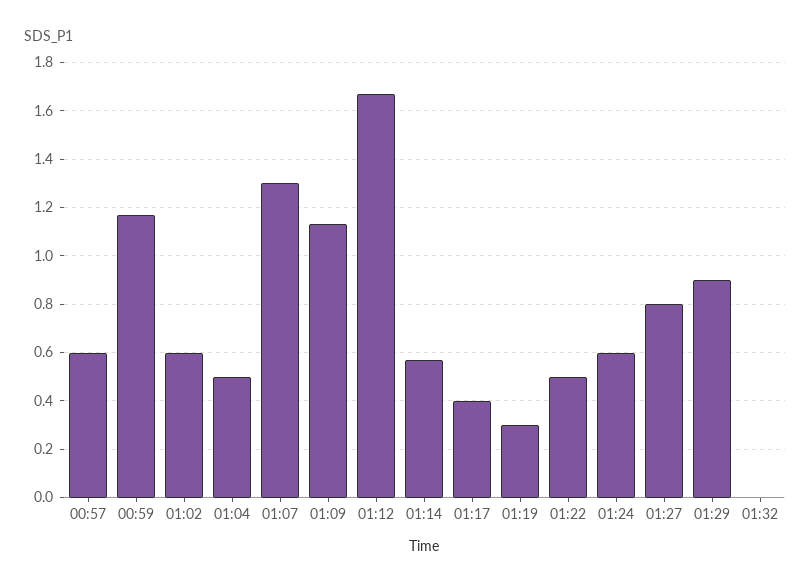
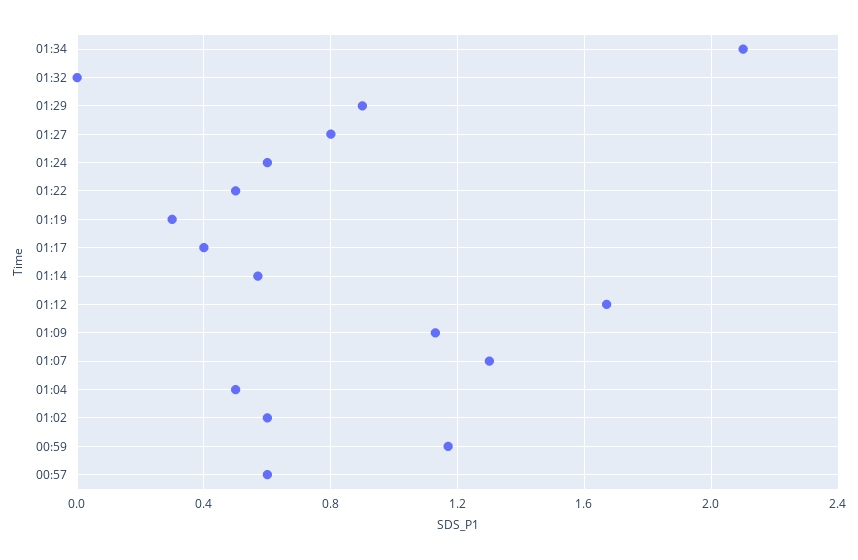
01:34: none -> 2.1

